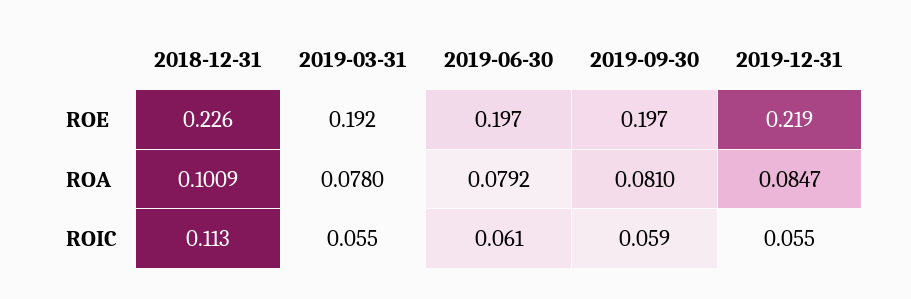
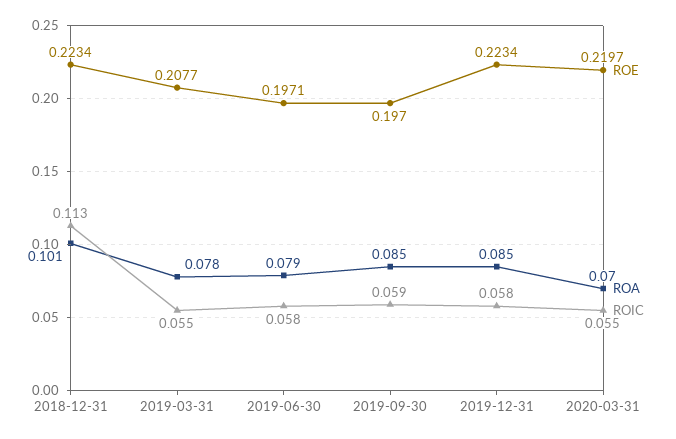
ROE, 2018-12-31: 0.226 -> 0.2234
ROE, 2019-03-31: 0.192 -> 0.2077
ROE, 2019-12-31: 0.219 -> 0.2234
ROA, 2019-09-30: 0.081 -> 0.085
ROIC, 2019-06-30: 0.061 -> 0.058
ROIC, 2019-12-31: 0.055 -> 0.058
ROE, 2020-03-31: none -> 0.2197
ROA, 2020-03-31: none -> 0.07
ROIC, 2020-03-31: none -> 0.055

